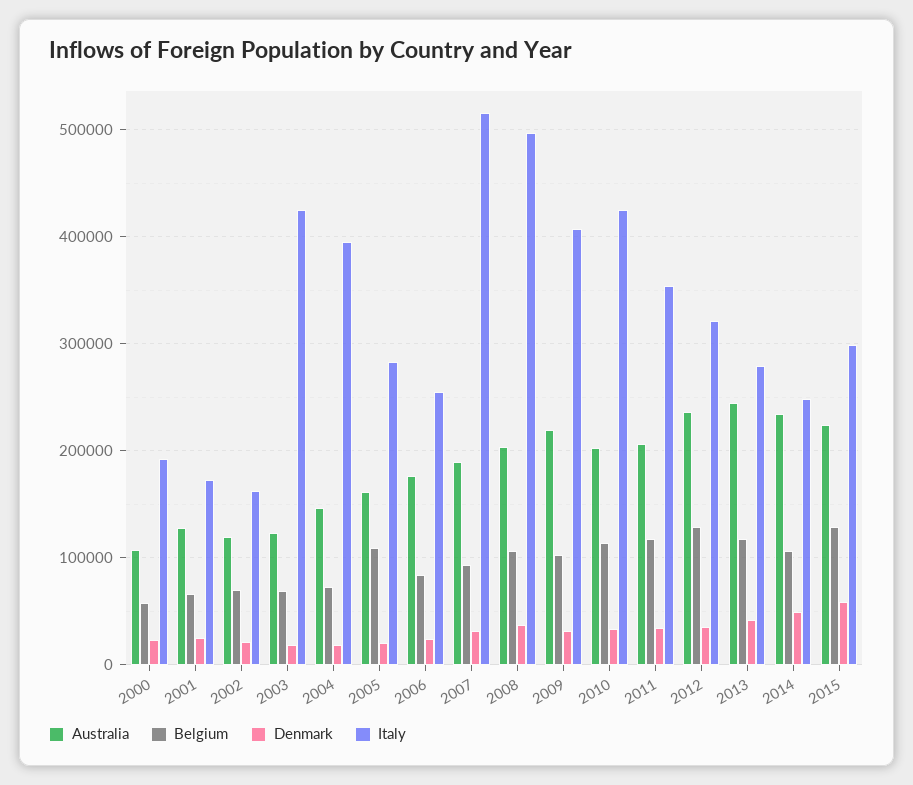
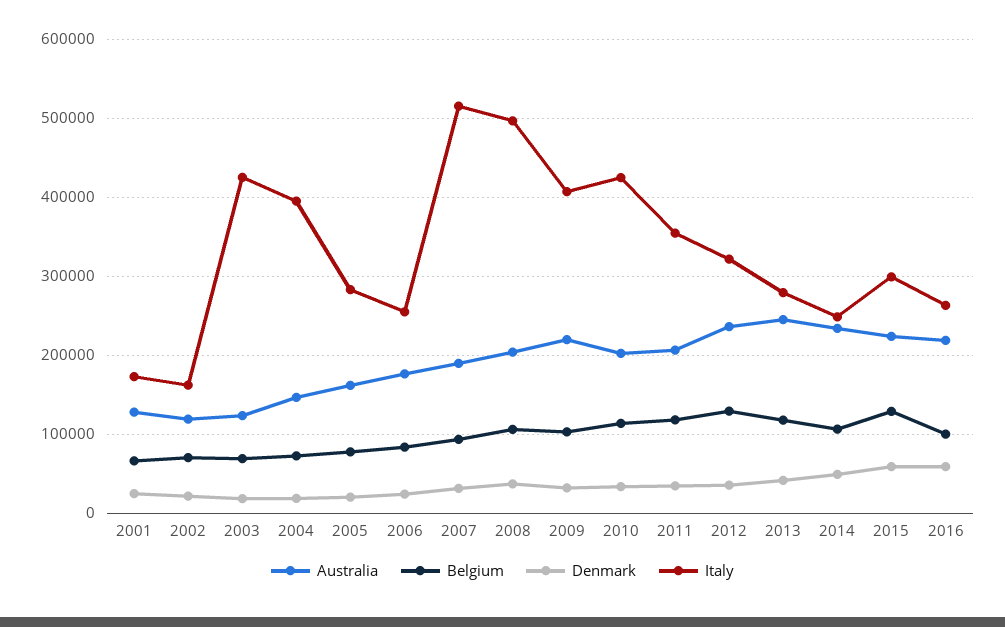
Australia, 2000: 110000 -> none
Belgium, 2000: 60000 -> none
Denmark, 2000: 20000 -> none
Italy, 2000: 190000 -> none
Belgium, 2005: 110000 -> 80000
Australia, 2016: none -> 220000
Belgium, 2016: none -> 100000
Denmark, 2016: none -> 60000
Italy, 2016: none -> 260000

